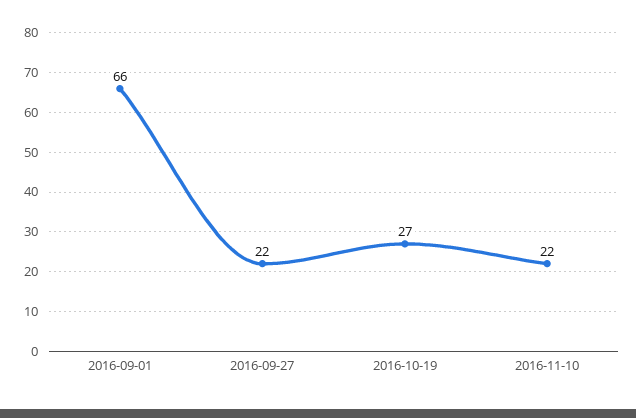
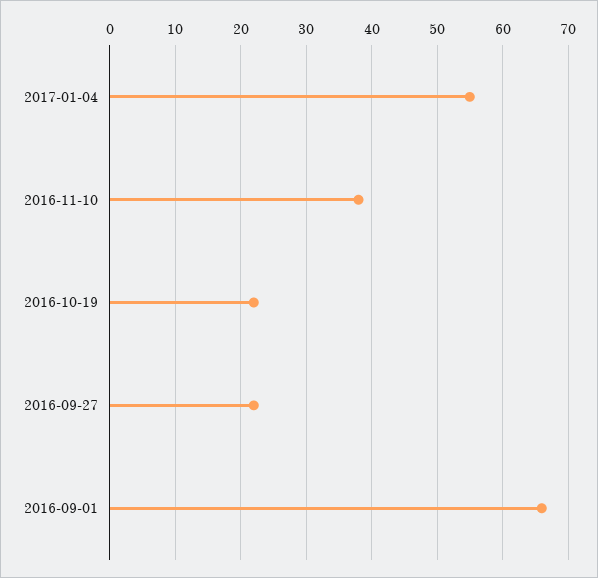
2016-10-19: 27 -> 22
2016-11-10: 22 -> 38
2017-01-04: none -> 55

